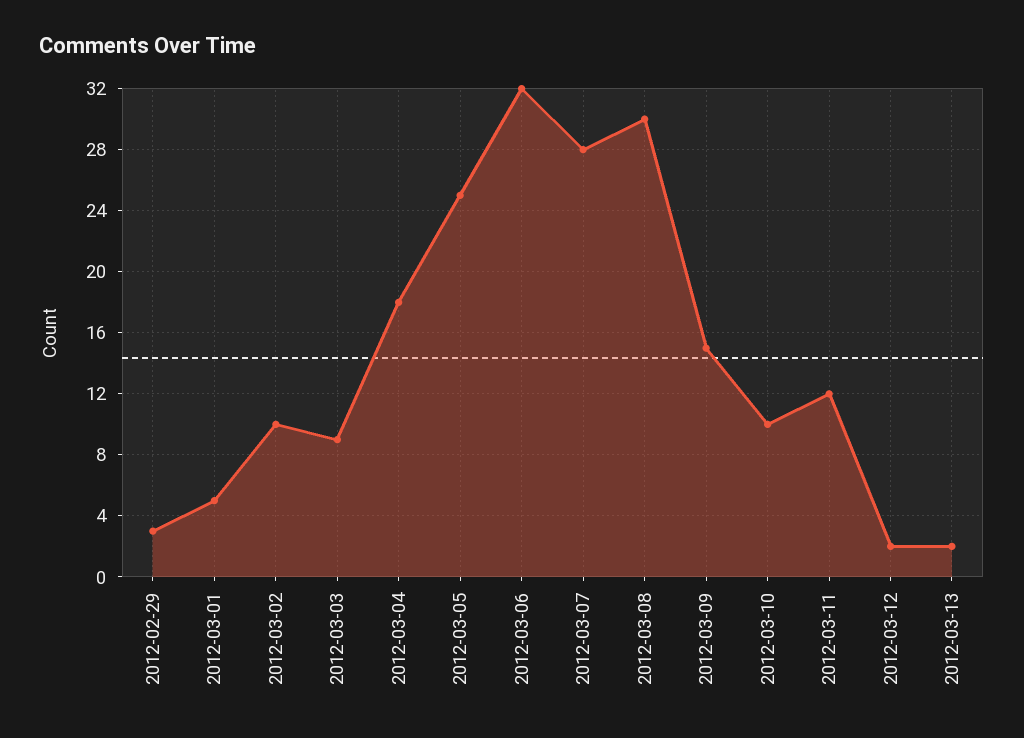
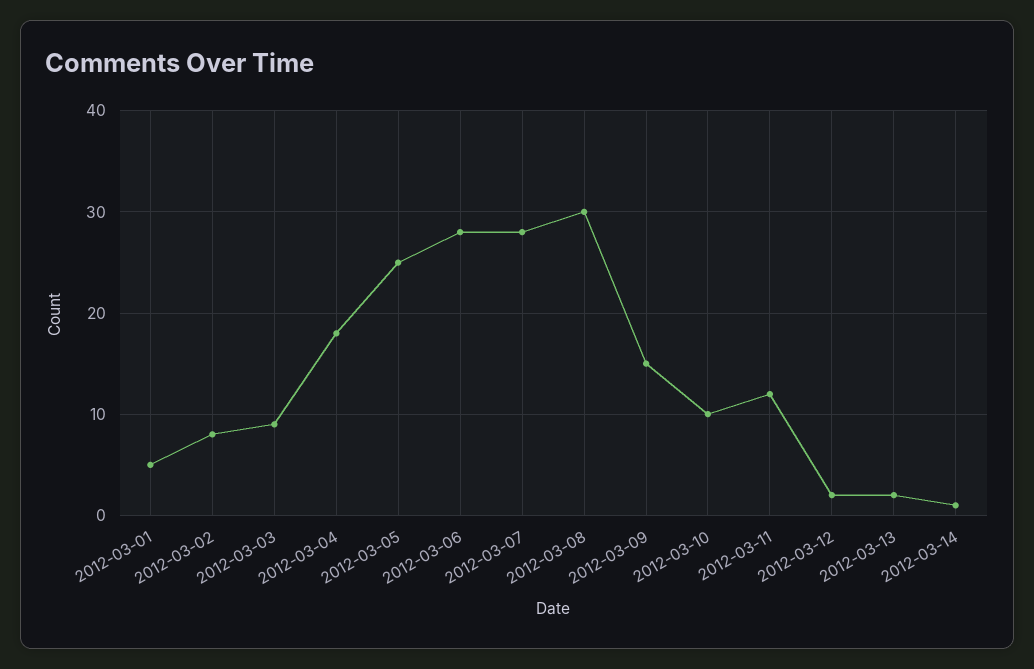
2012-02-29: 3 -> none
2012-03-02: 10 -> 8
2012-03-06: 32 -> 28
2012-03-14: none -> 1

